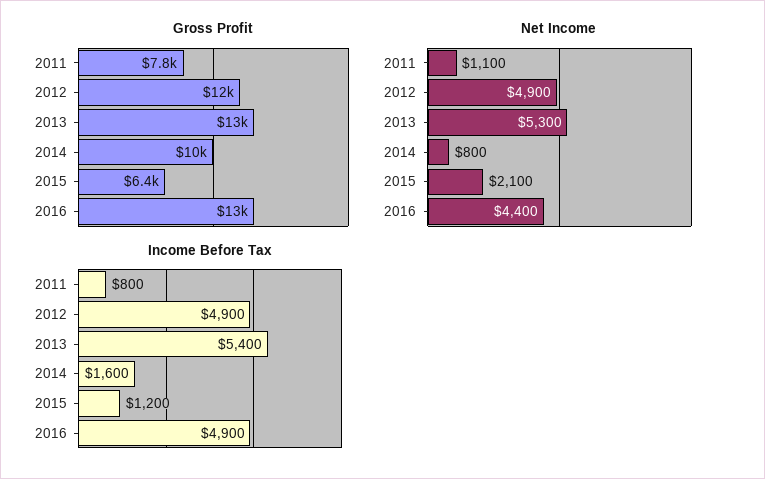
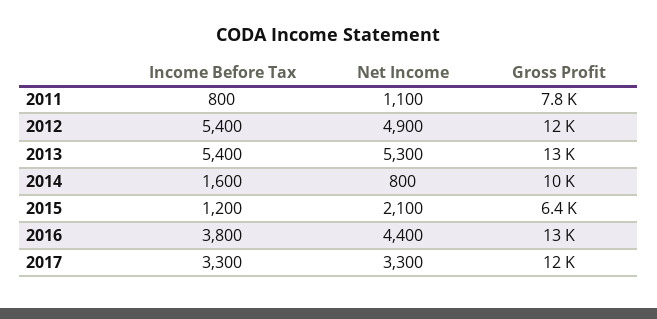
Income Before Tax, 2012: 4900 -> 5400
Income Before Tax, 2016: 4900 -> 3800
Income Before Tax, 2017: none -> 3300
Net Income, 2017: none -> 3300
Gross Profit, 2017: none -> 12000

